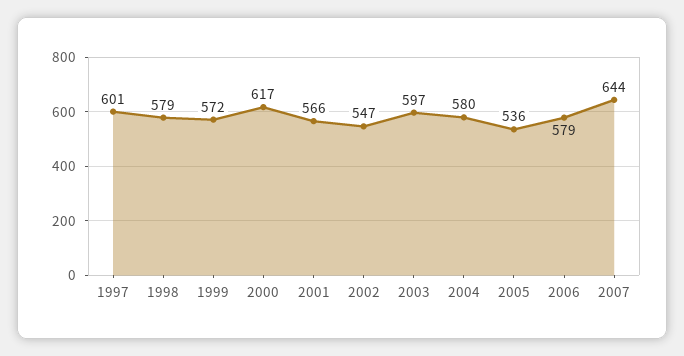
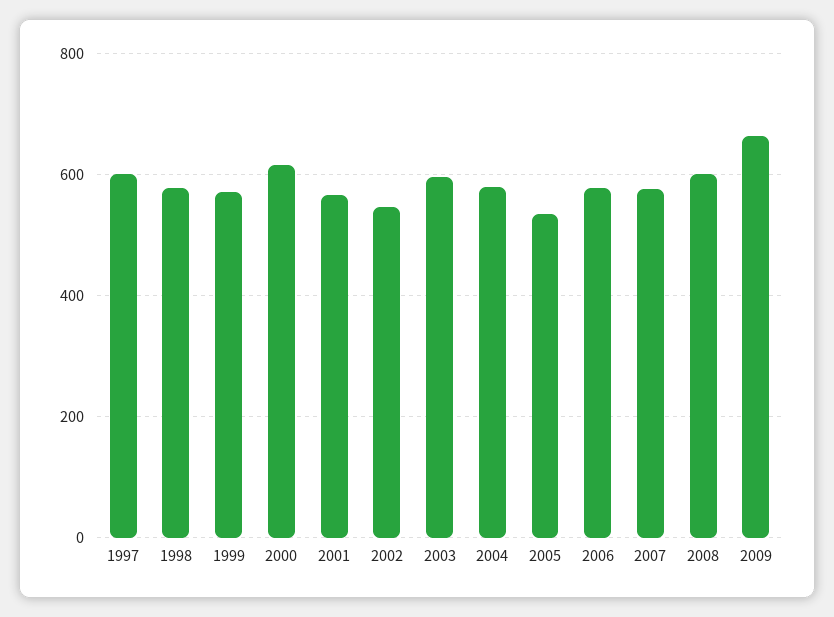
2007: 644 -> 580
2008: none -> 600
2009: none -> 660

